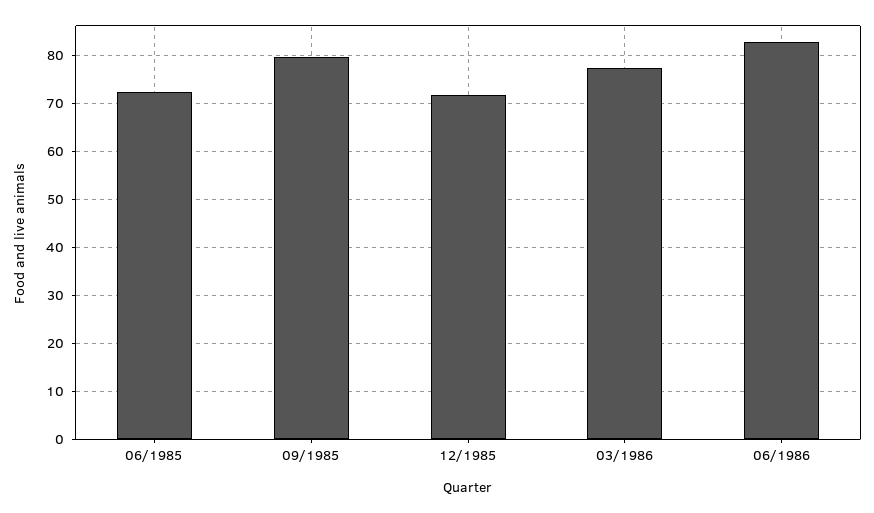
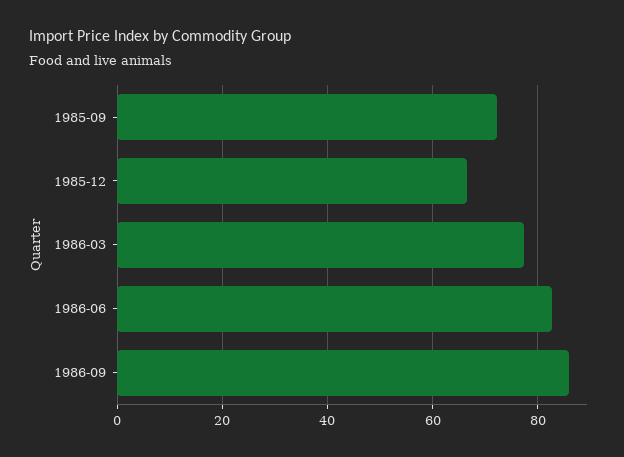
06/1985: 72 -> none
09/1985: 80 -> 72
12/1985: 72 -> 66
1986-09: none -> 86

